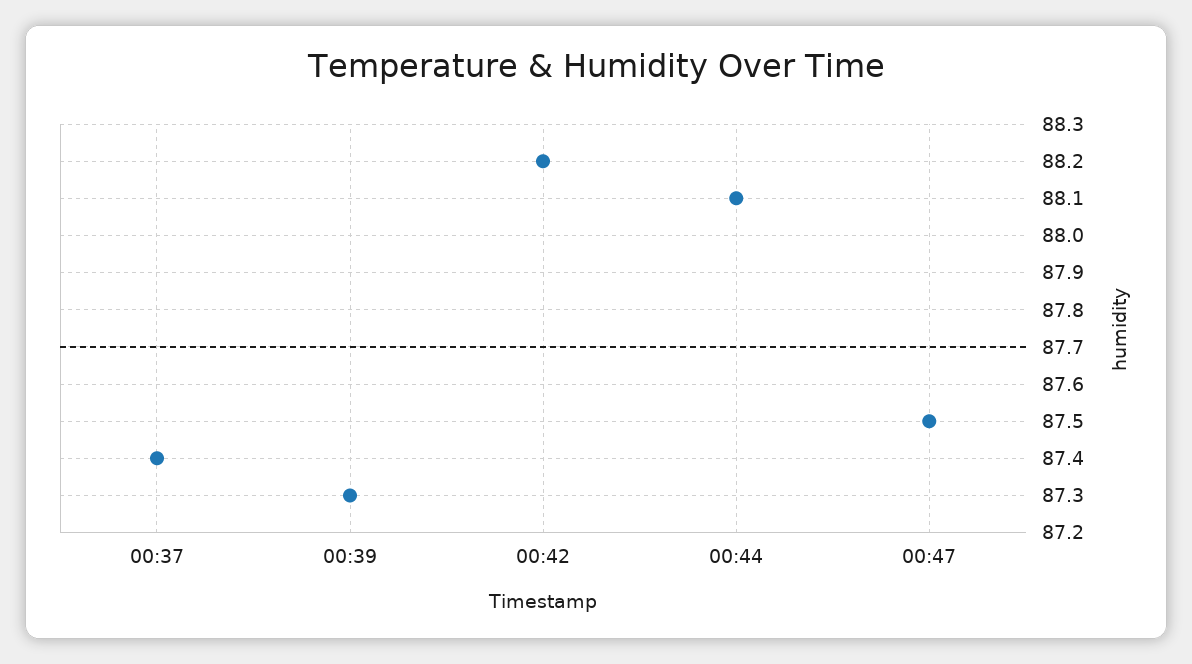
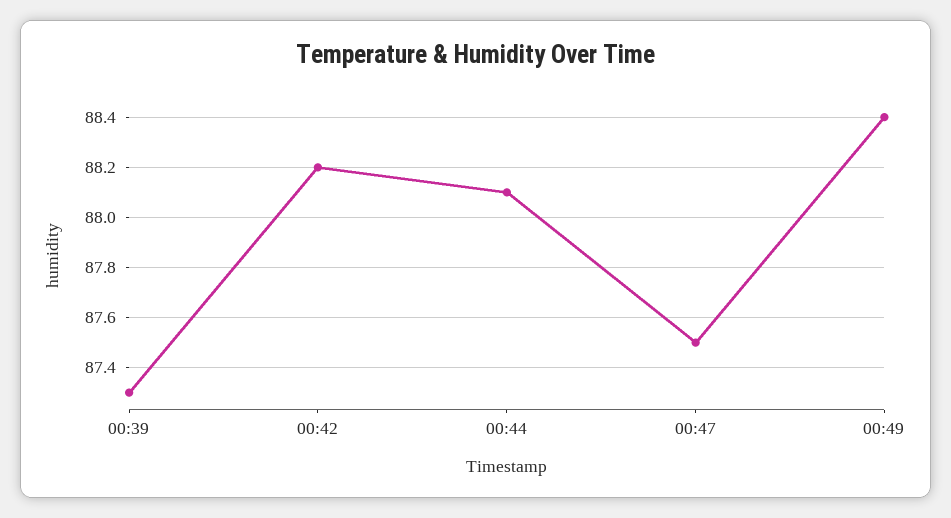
00:37: 87.4 -> none
00:49: none -> 88.4

